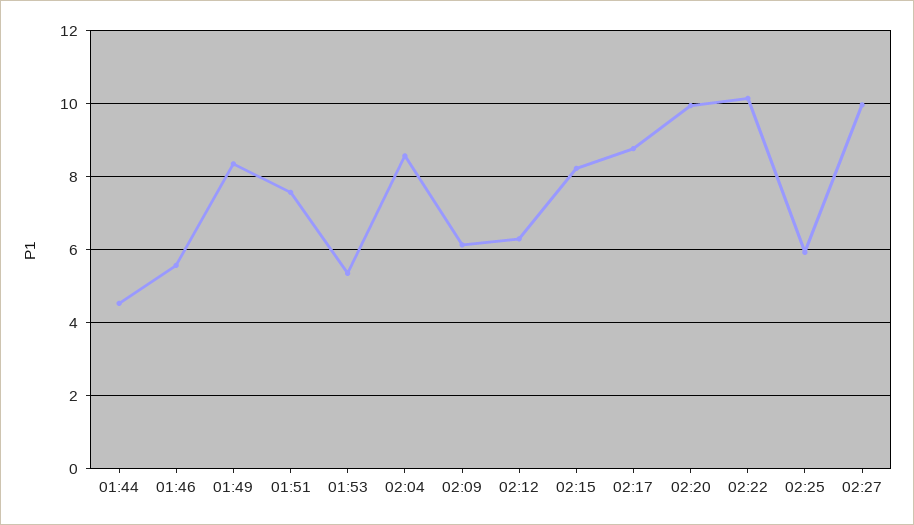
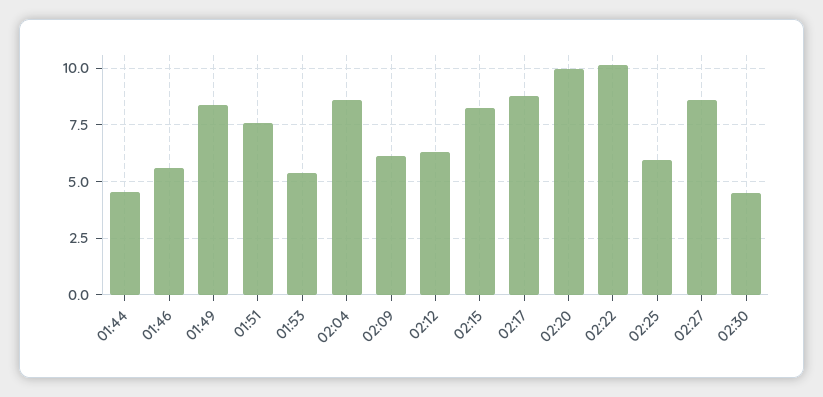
02:27: 10 -> 8.5
02:30: none -> 4.5

